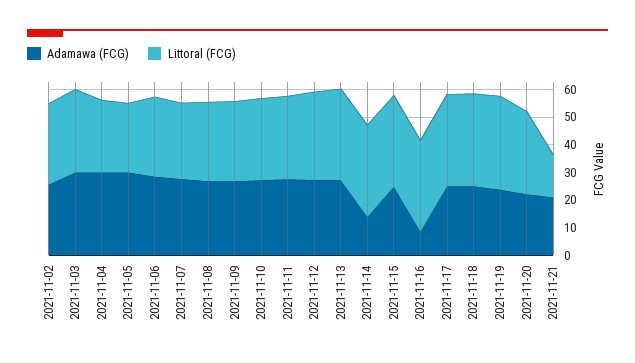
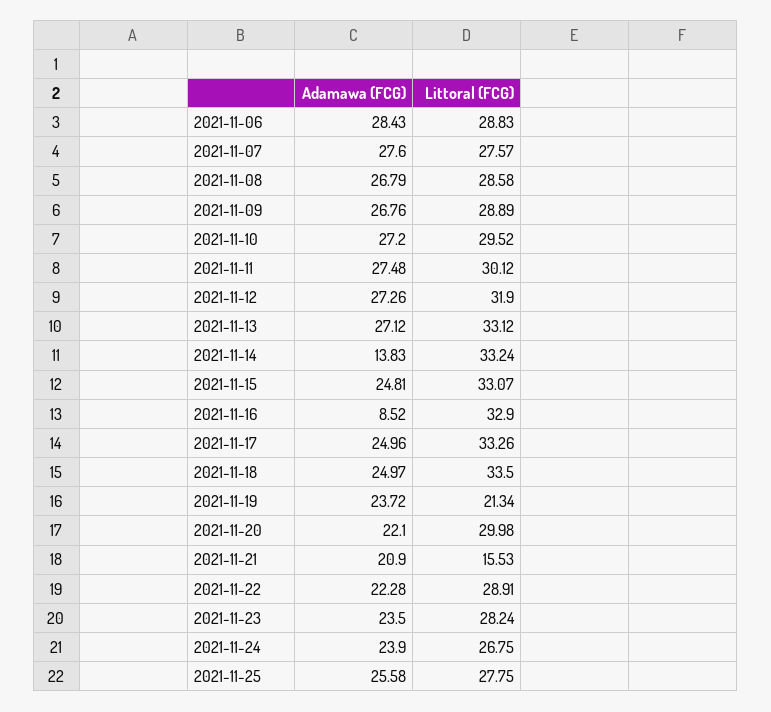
Adamawa (FCG), 2021-11-02: 25 -> none
Littoral (FCG), 2021-11-02: 30 -> none
Adamawa (FCG), 2021-11-03: 30 -> none
Littoral (FCG), 2021-11-03: 30 -> none
Adamawa (FCG), 2021-11-04: 30 -> none
Littoral (FCG), 2021-11-04: 25 -> none
Adamawa (FCG), 2021-11-05: 30 -> none
Littoral (FCG), 2021-11-05: 25 -> none
Littoral (FCG), 2021-11-19: 35 -> 21.34
Adamawa (FCG), 2021-11-22: none -> 22.28
Littoral (FCG), 2021-11-22: none -> 28.91
Adamawa (FCG), 2021-11-23: none -> 23.5
Littoral (FCG), 2021-11-23: none -> 28.24
Adamawa (FCG), 2021-11-24: none -> 23.9
Littoral (FCG), 2021-11-24: none -> 26.75
Adamawa (FCG), 2021-11-25: none -> 25.58
Littoral (FCG), 2021-11-25: none -> 27.75

